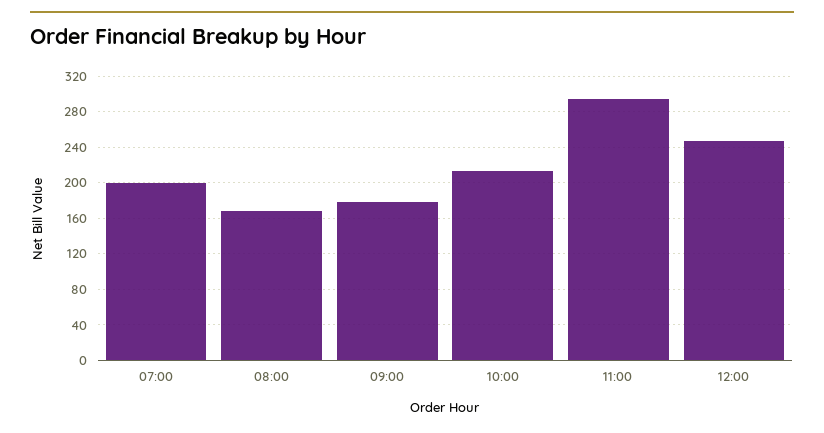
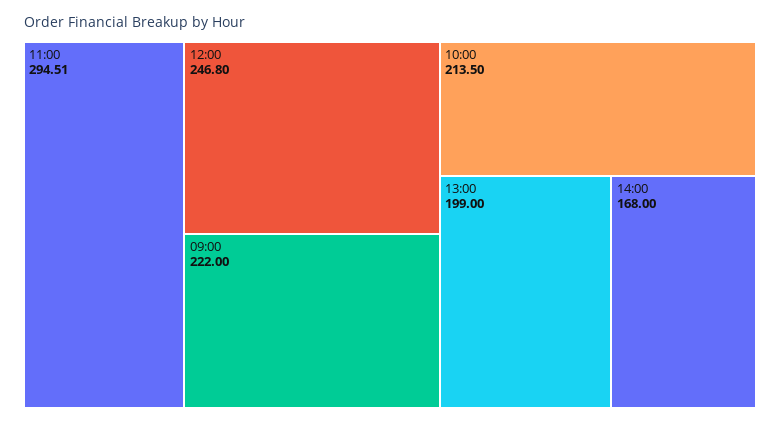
07:00: 200 -> none
08:00: 170 -> none
09:00: 180 -> 222
13:00: none -> 199
14:00: none -> 168

